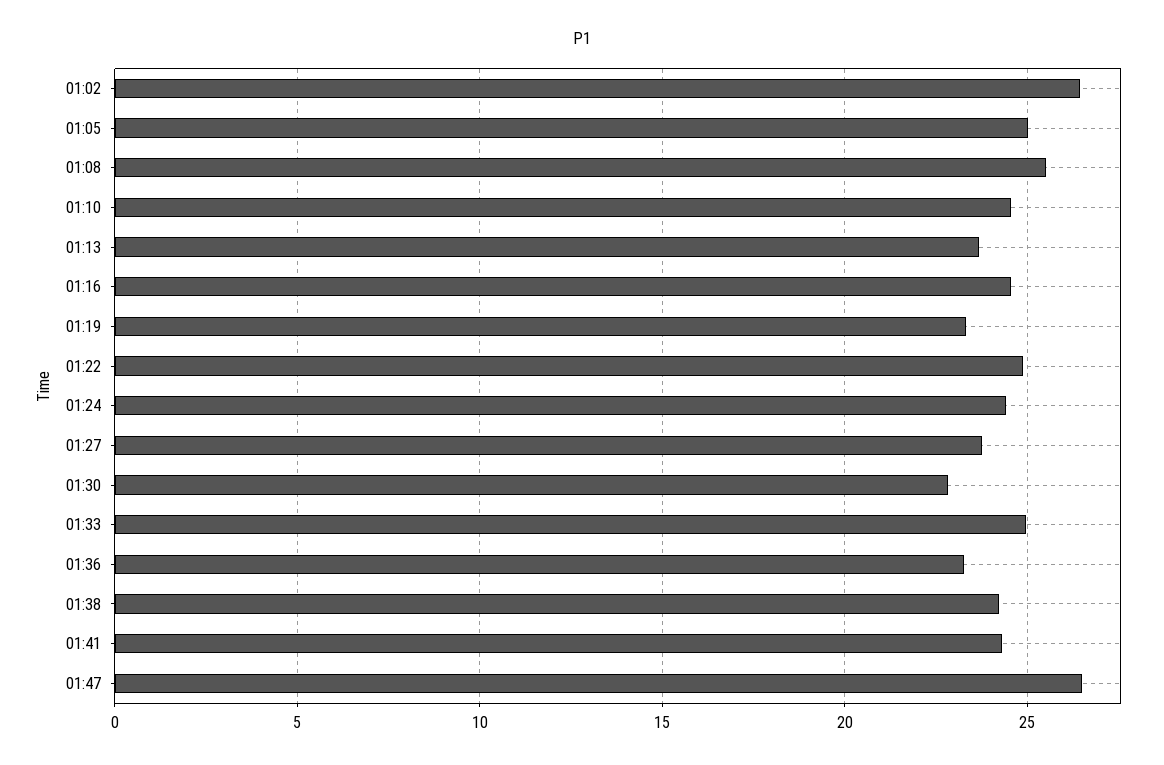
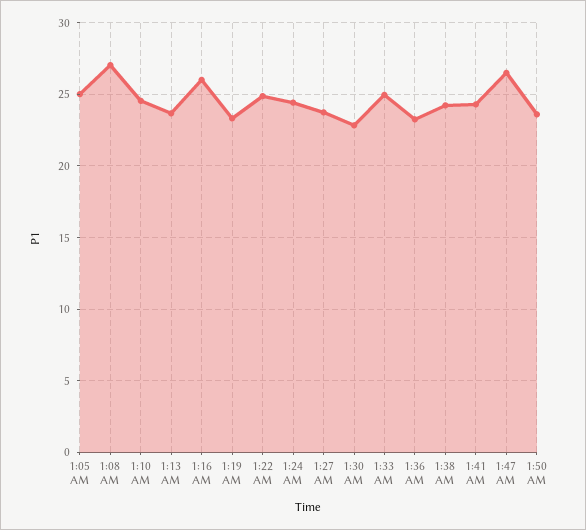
01:02: 26.5 -> none
01:08: 25.5 -> 27
01:16: 24.5 -> 26
1:50 AM: none -> 23.5

